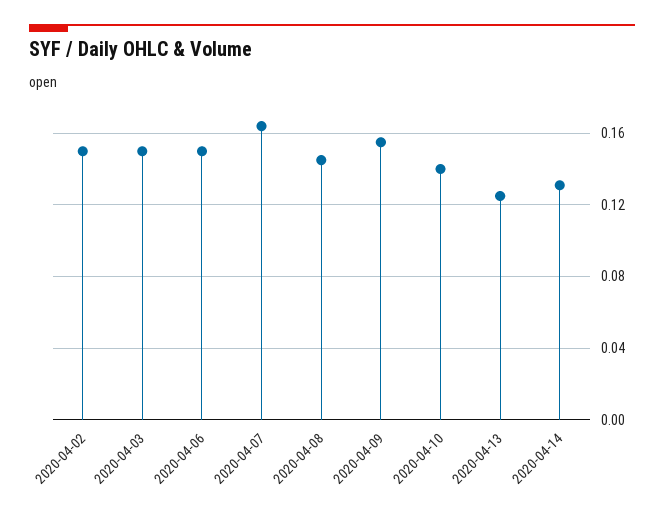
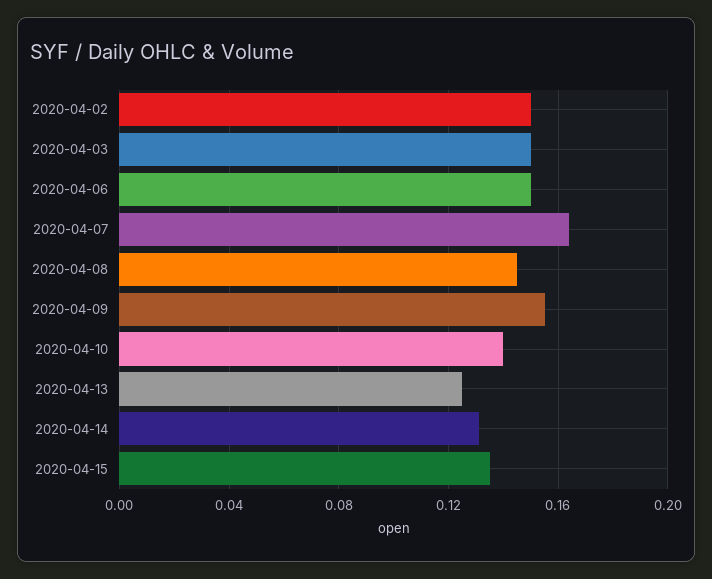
2020-04-15: none -> 0.135

